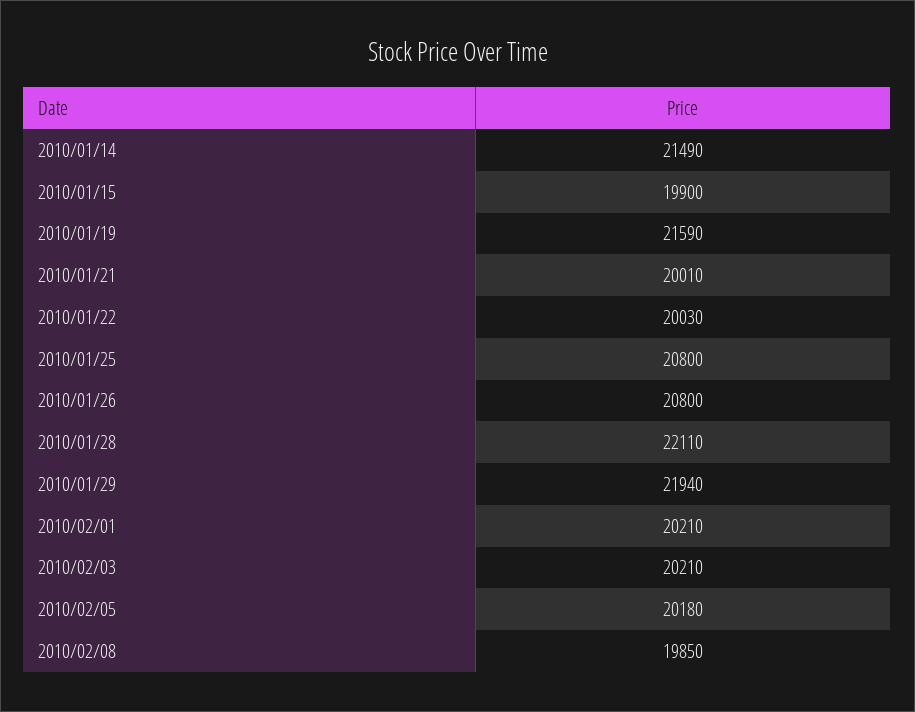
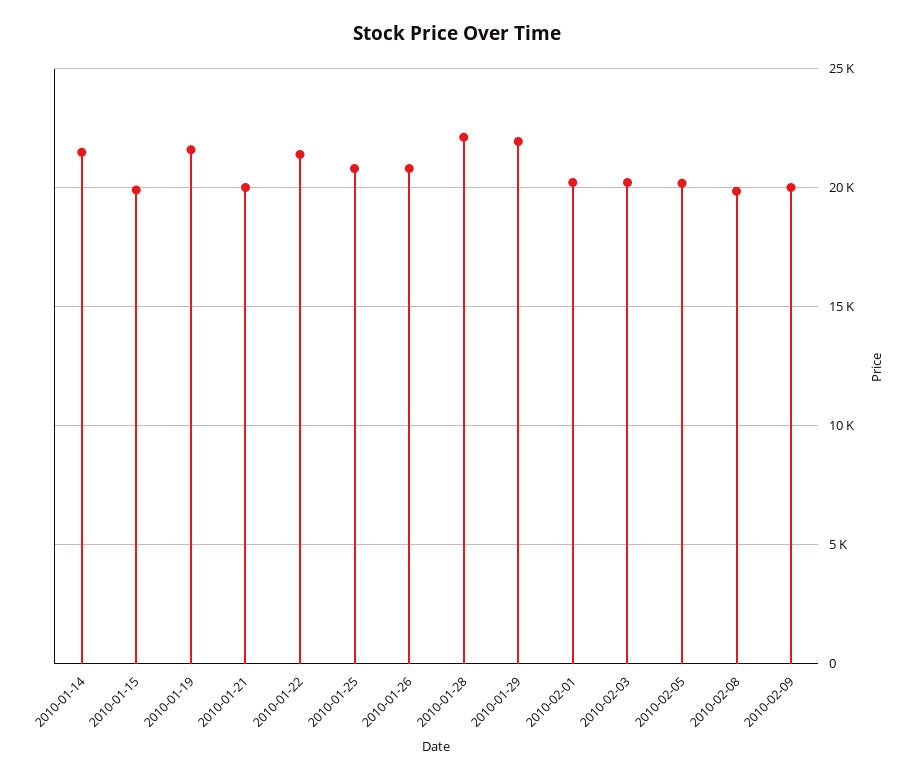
2010/01/22: 20030 -> 21500
2010-02-09: none -> 20000

